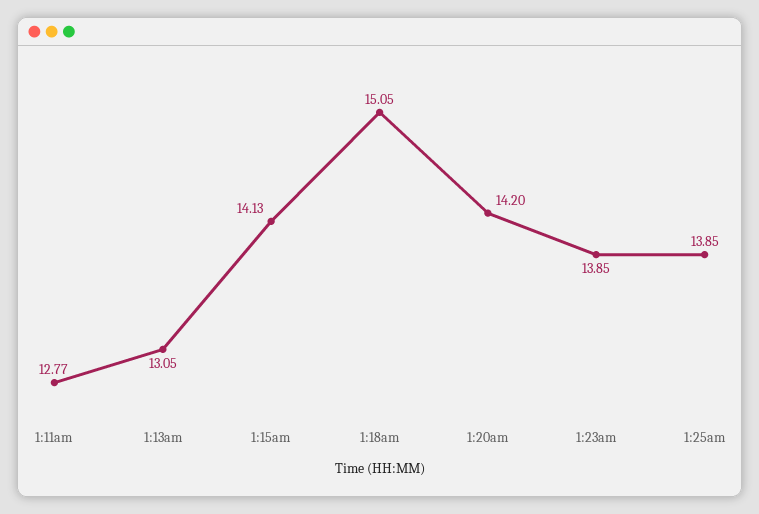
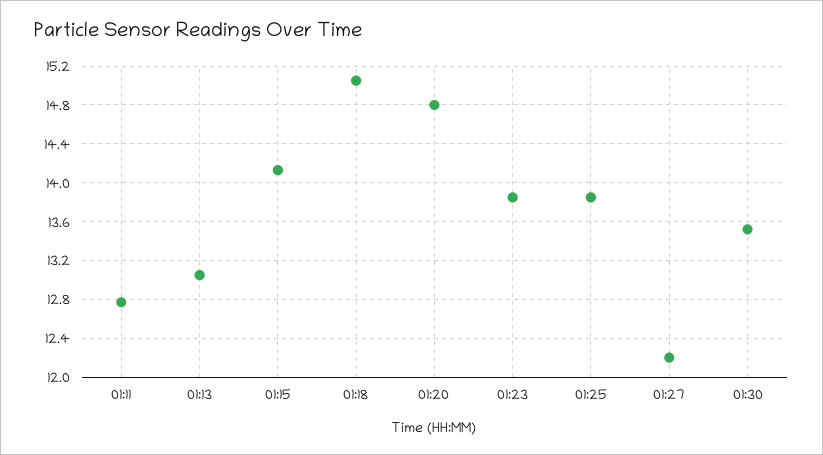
1:20am: 14.2 -> 14.8
01:27: none -> 12.2
01:30: none -> 13.5

